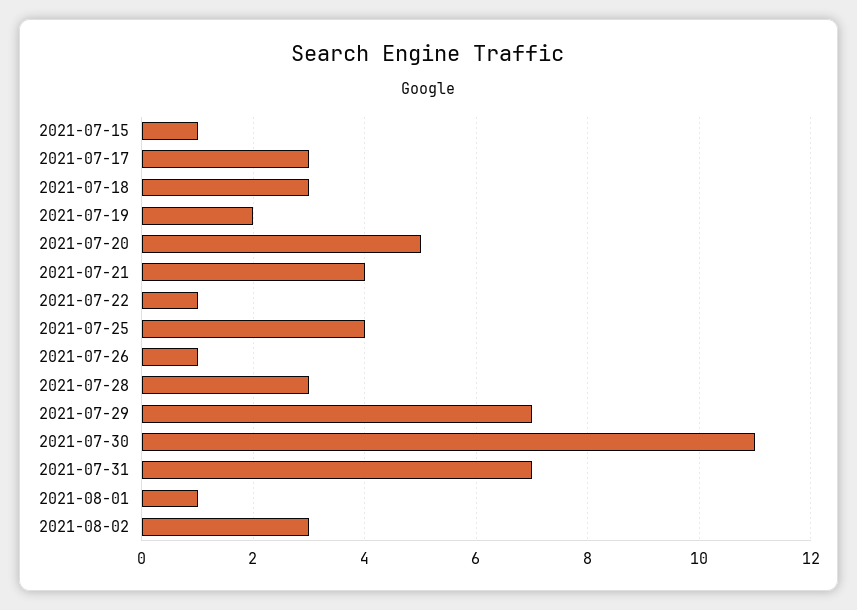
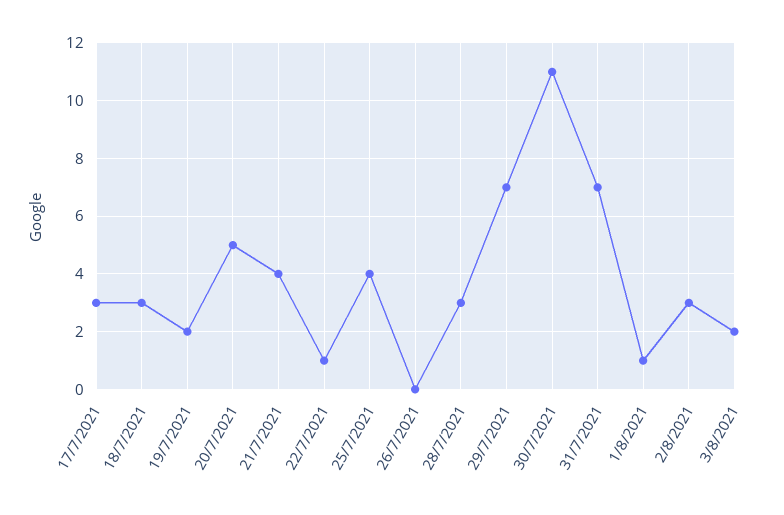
2021-07-15: 1 -> none
2021-07-26: 1 -> 0
3/8/2021: none -> 2

